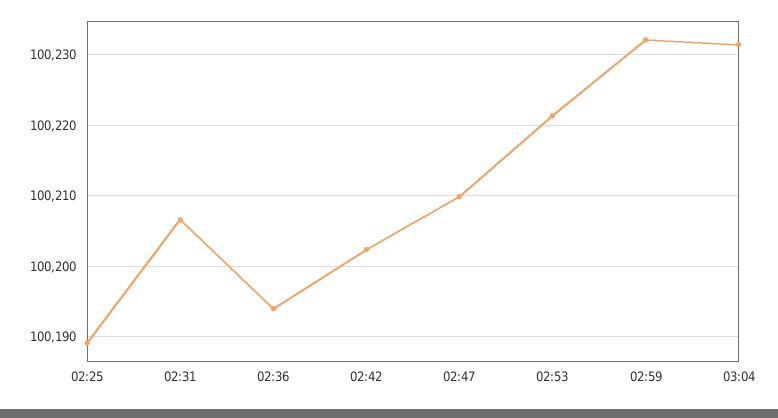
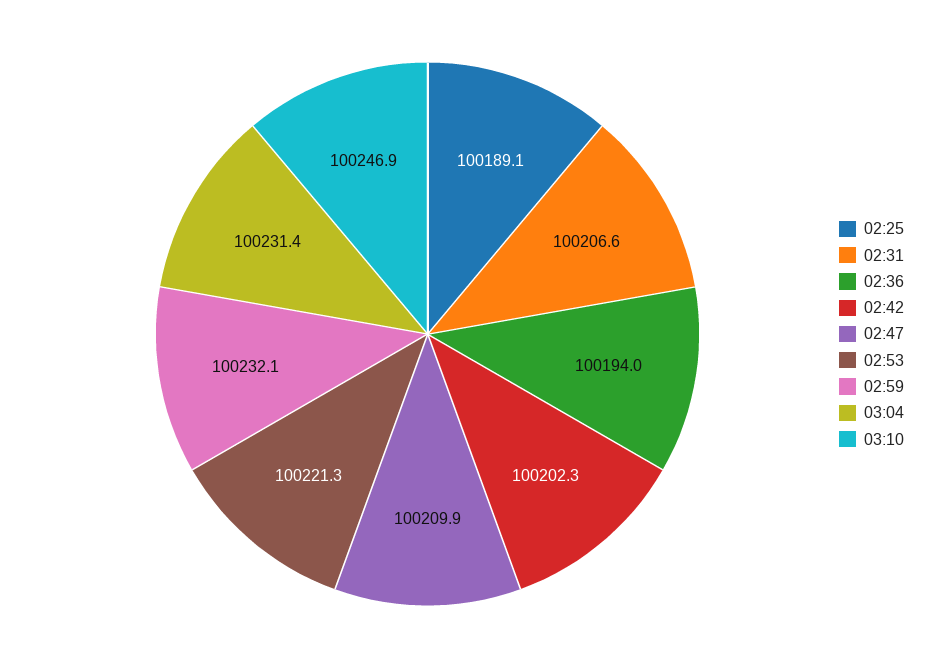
03:10: none -> 100246.9

